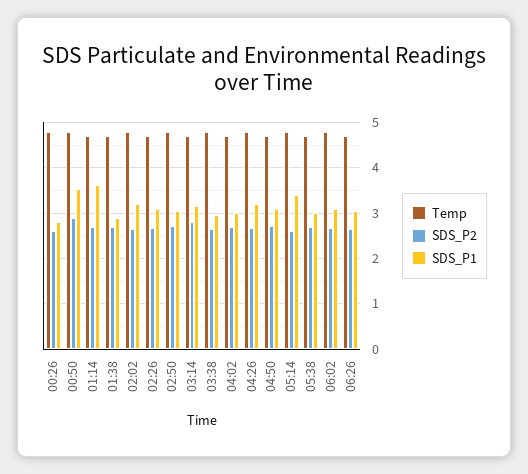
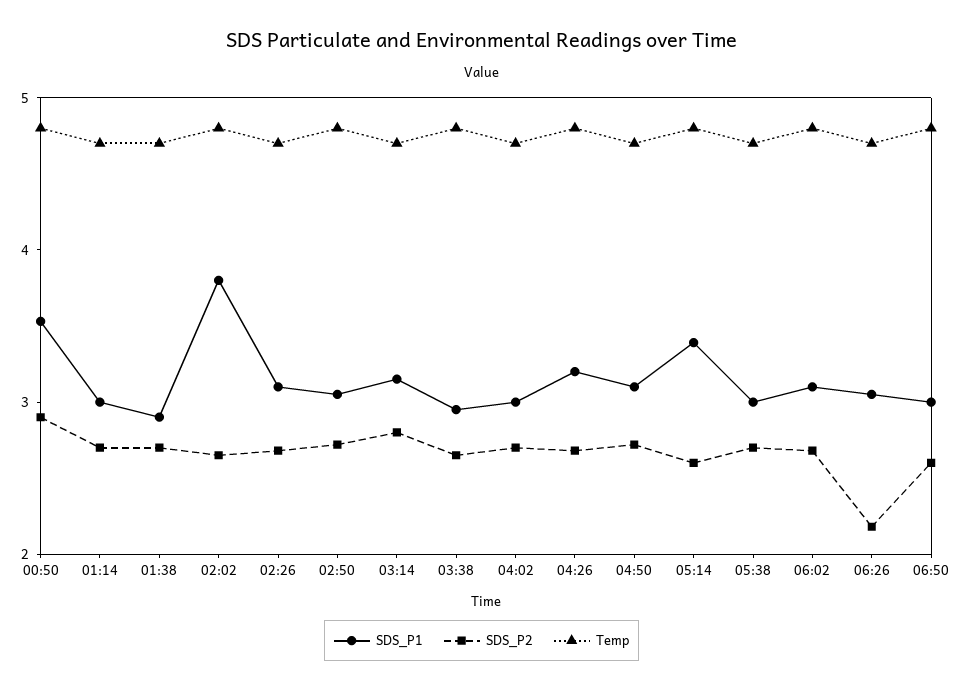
Temp, 00:26: 4.8 -> none
SDS_P2, 00:26: 2.6 -> none
SDS_P1, 00:26: 2.8 -> none
SDS_P1, 01:14: 3.6 -> 3
SDS_P1, 02:02: 3.2 -> 3.8
SDS_P2, 06:26: 2.6 -> 2.2
SDS_P1, 06:50: none -> 3
SDS_P2, 06:50: none -> 2.6
Temp, 06:50: none -> 4.8

